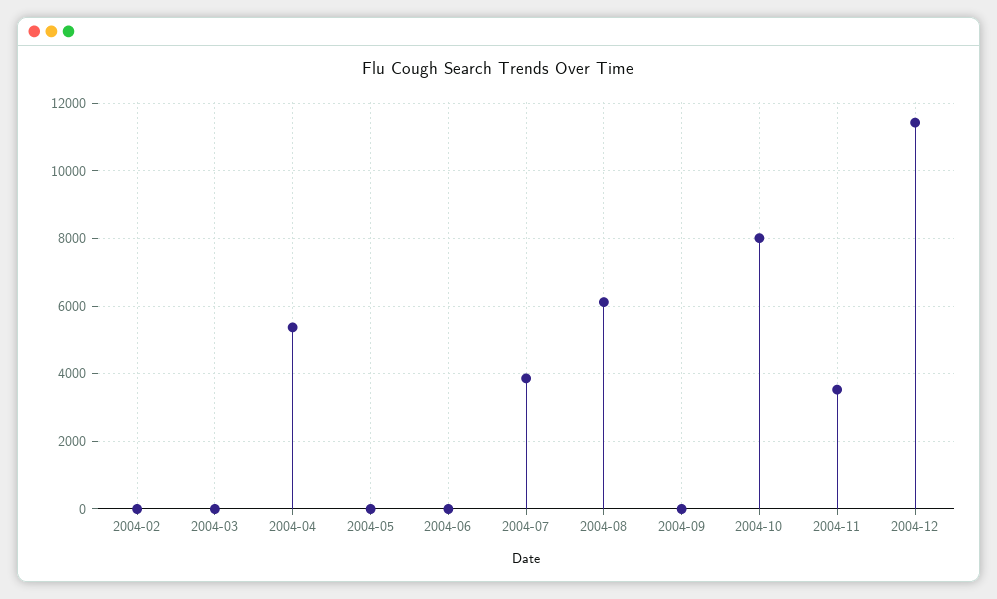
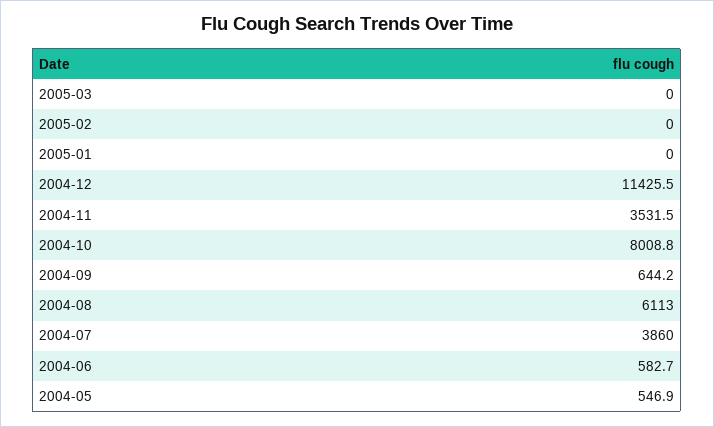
2004-02: 0 -> none
2004-03: 0 -> none
2004-04: 5400 -> none
2004-05: 0 -> 546.9
2004-06: 0 -> 582.7
2004-09: 0 -> 644.2
2005-03: none -> 0
2005-02: none -> 0
2005-01: none -> 0

